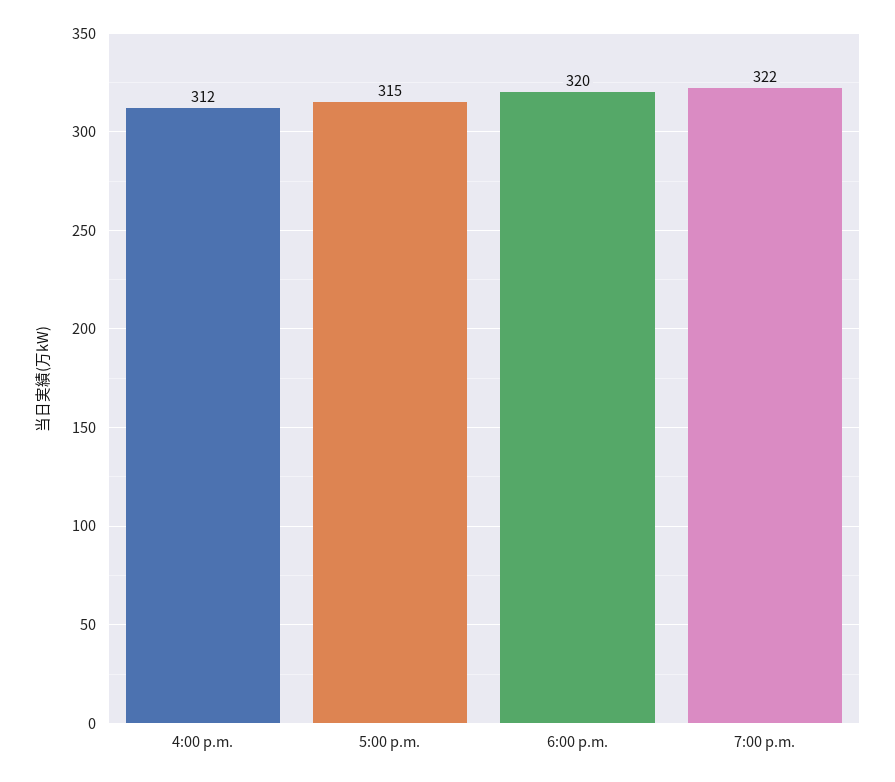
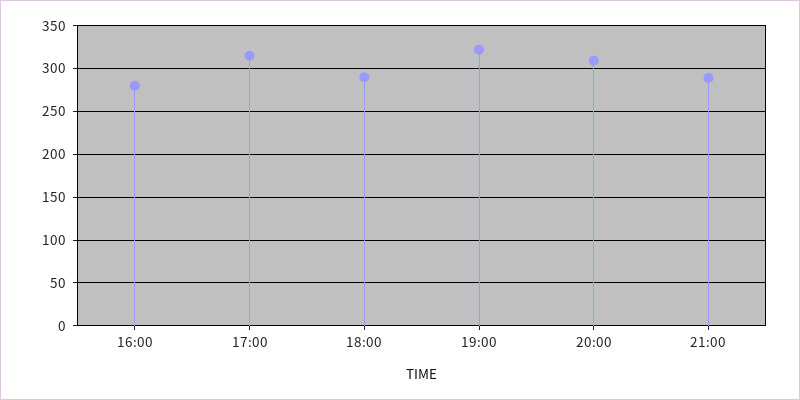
4:00 p.m.: 312 -> 280
6:00 p.m.: 320 -> 290
20:00: none -> 310
21:00: none -> 290

